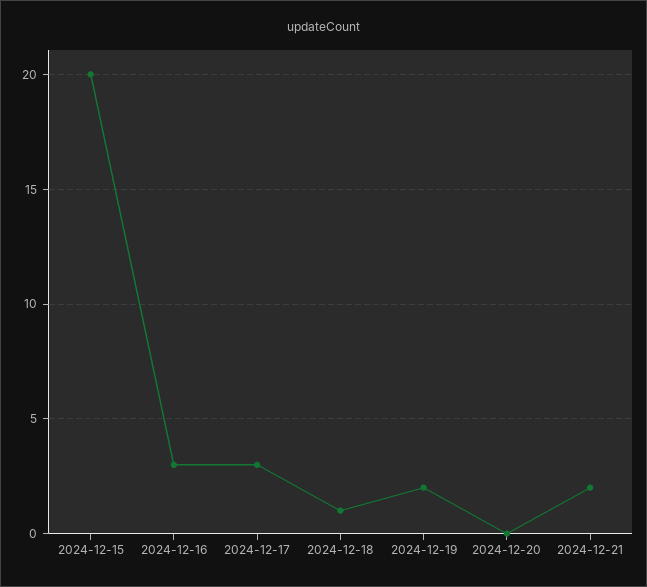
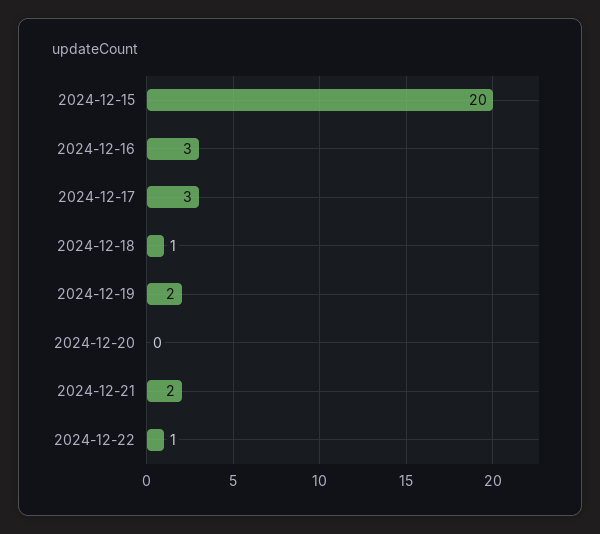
2024-12-22: none -> 1

